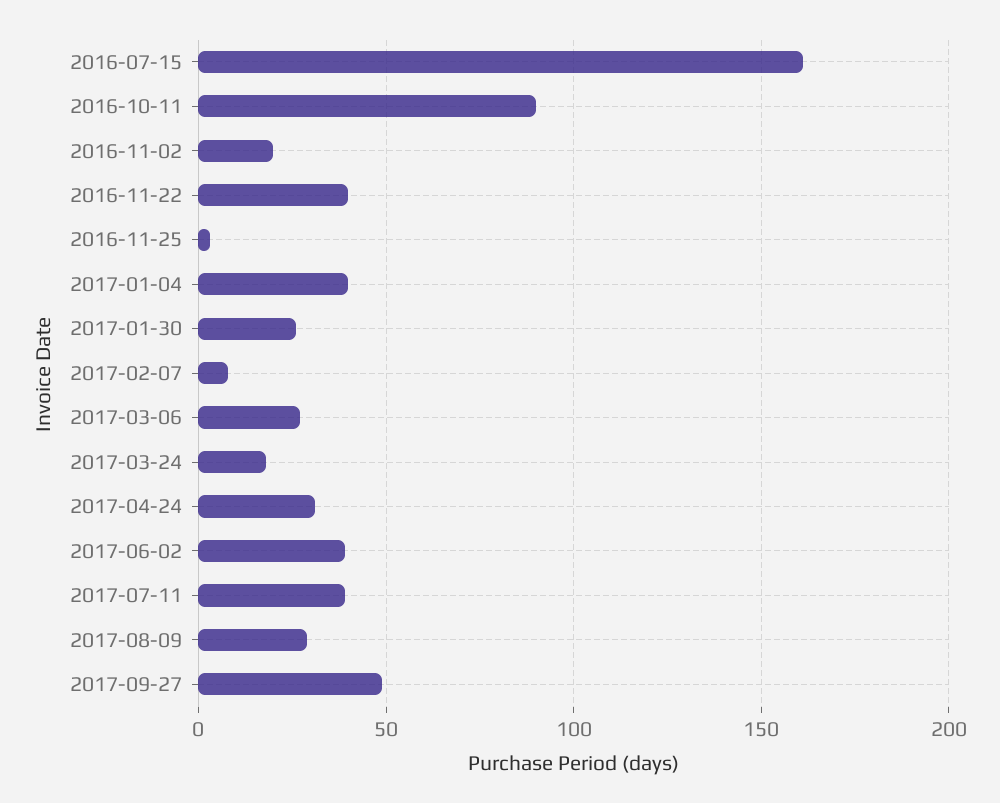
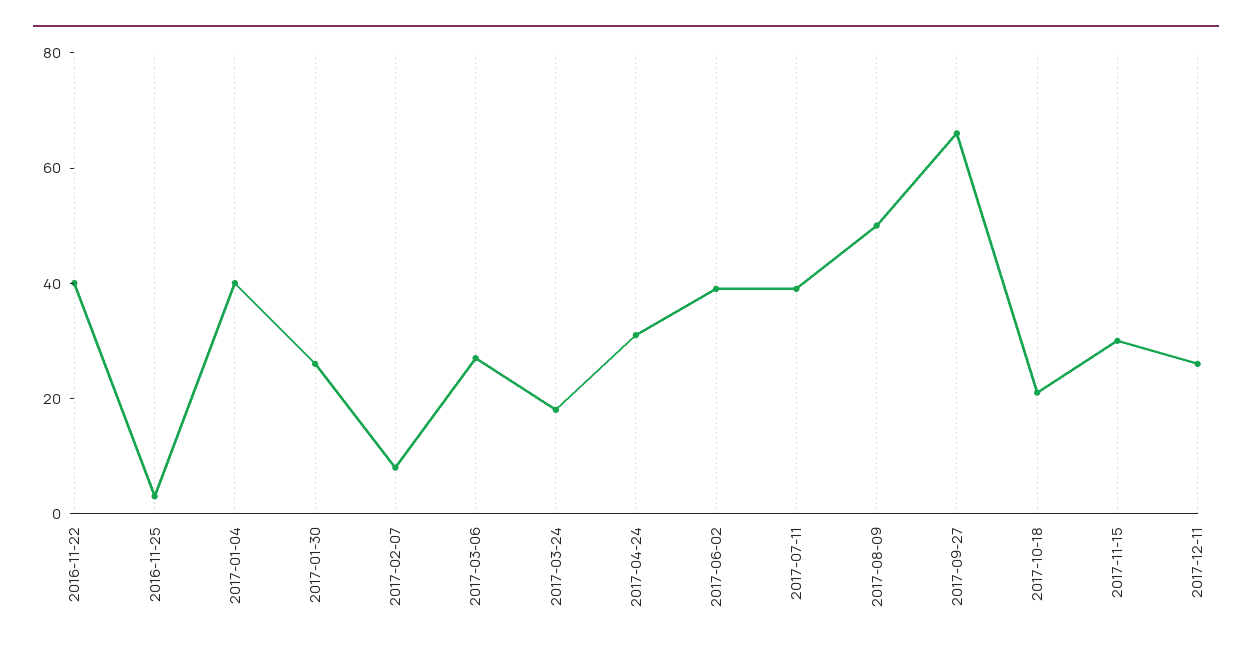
2016-07-15: 160 -> none
2016-10-11: 90 -> none
2016-11-02: 20 -> none
2017-08-09: 30 -> 50
2017-09-27: 50 -> 65
2017-10-18: none -> 20
2017-11-15: none -> 30
2017-12-11: none -> 25

